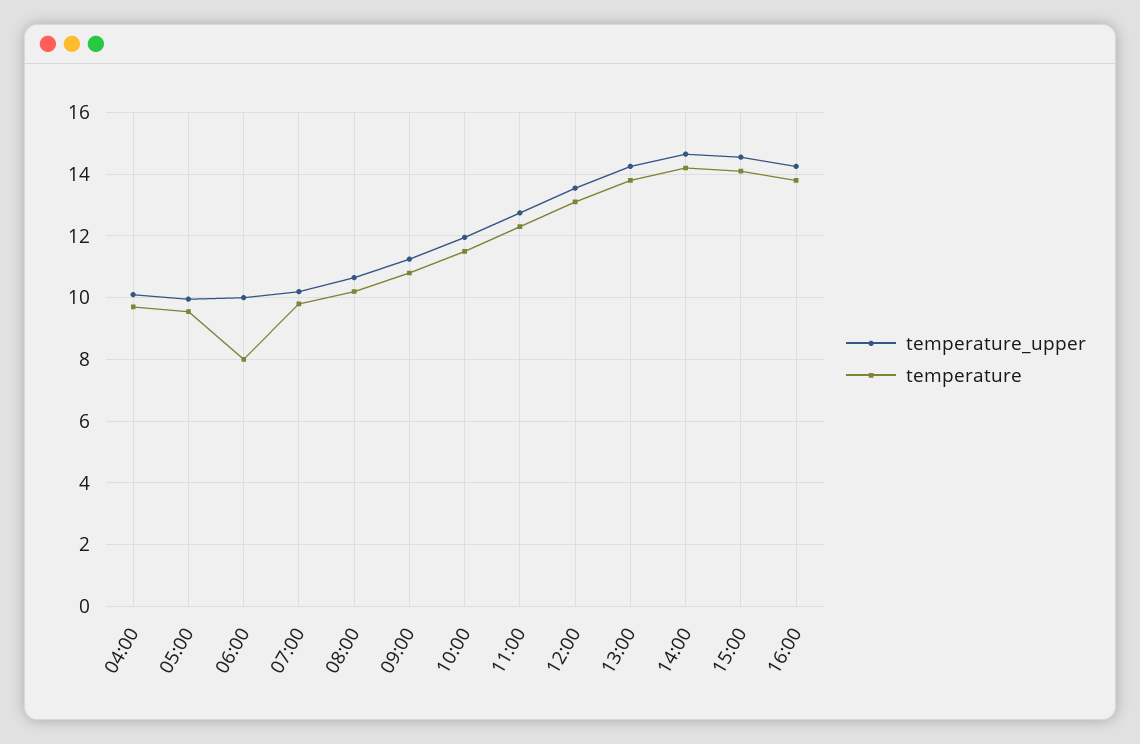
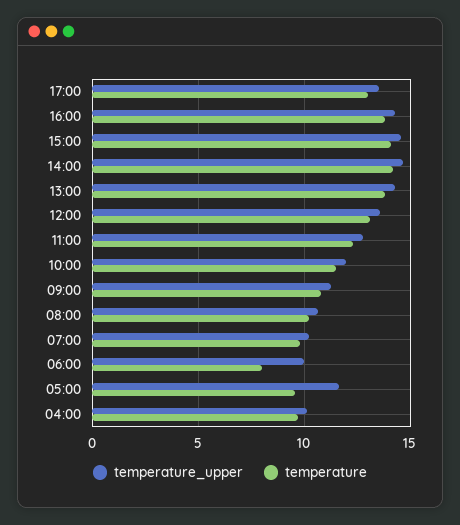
temperature_upper, 05:00: 10 -> 11.5
temperature_upper, 17:00: none -> 13.5
temperature, 17:00: none -> 13

